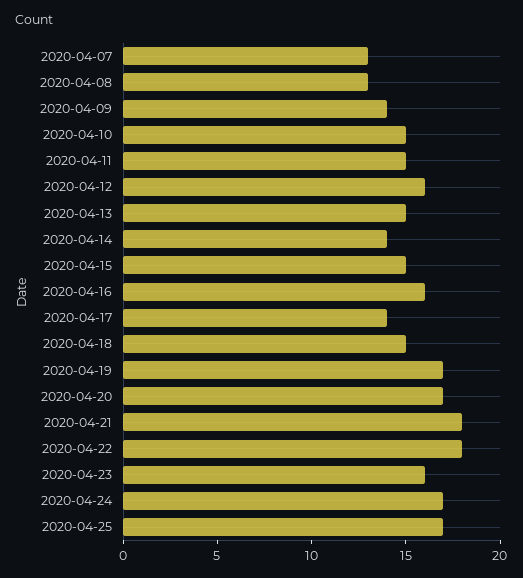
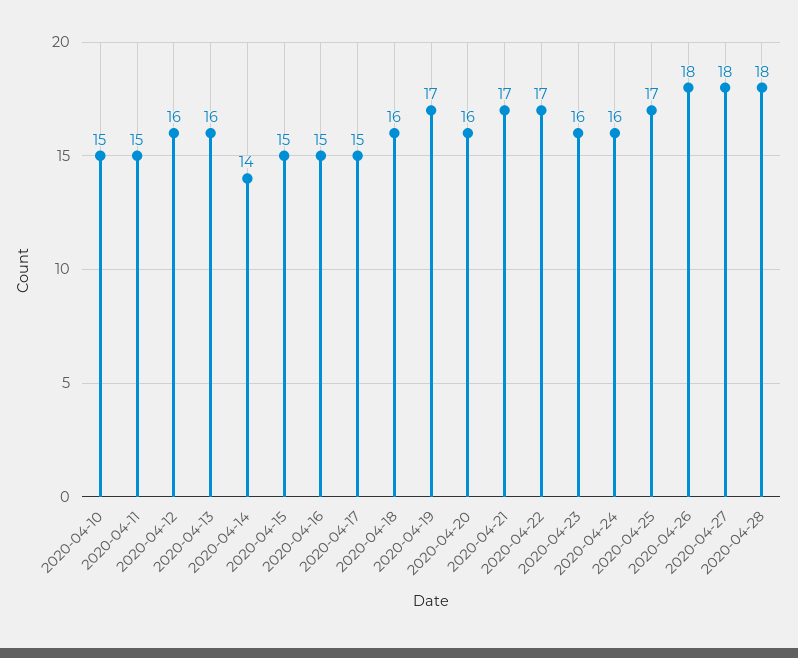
2020-04-07: 13 -> none
2020-04-08: 13 -> none
2020-04-09: 14 -> none
2020-04-13: 15 -> 16
2020-04-16: 16 -> 15
2020-04-17: 14 -> 15
2020-04-18: 15 -> 16
2020-04-20: 17 -> 16
2020-04-21: 18 -> 17
2020-04-22: 18 -> 17
2020-04-24: 17 -> 16
2020-04-26: none -> 18
2020-04-27: none -> 18
2020-04-28: none -> 18

